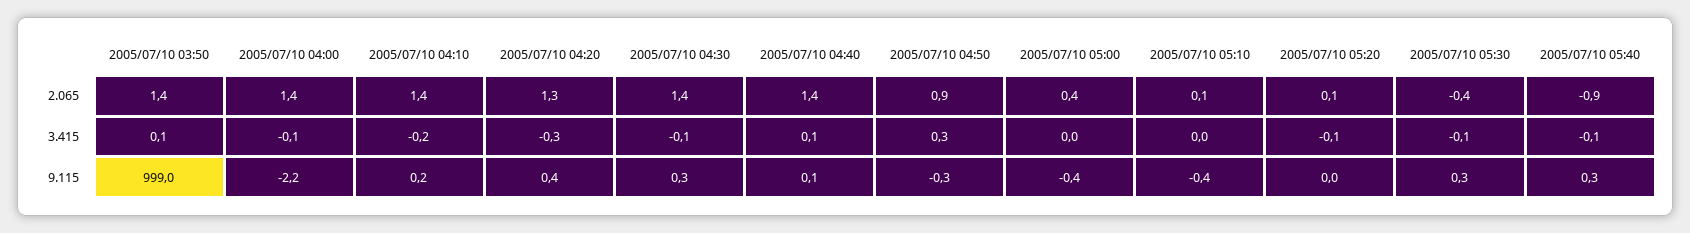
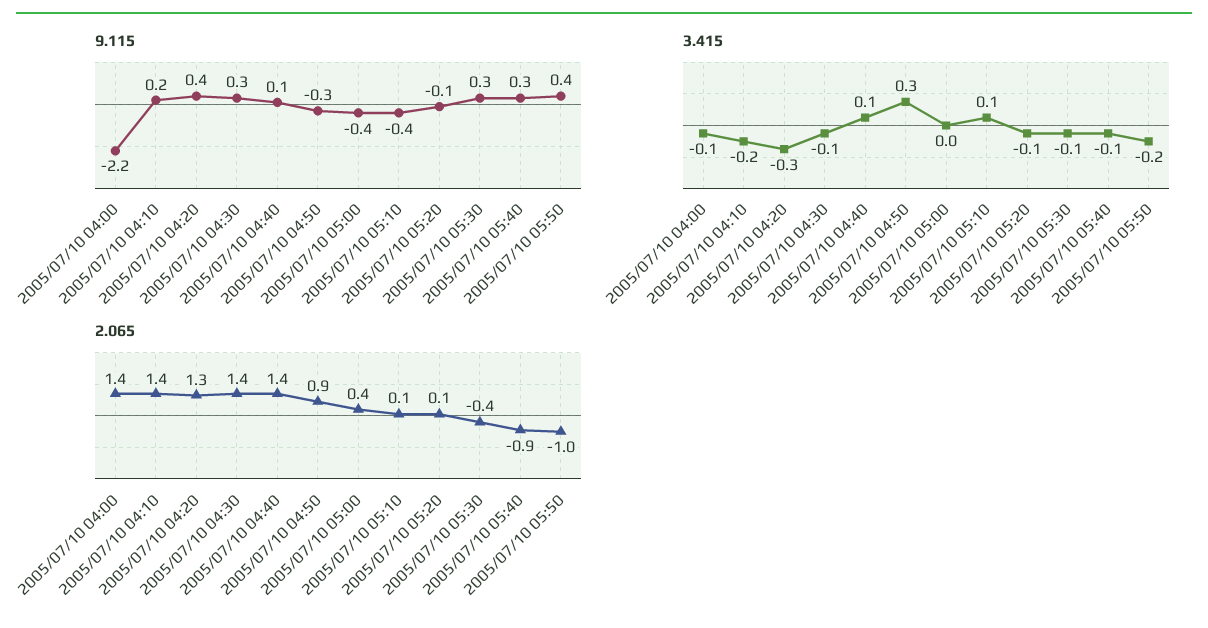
2.065, 2005/07/10 03:50: 1.4 -> none
3.415, 2005/07/10 03:50: 0.1 -> none
3.415, 2005/07/10 05:10: 0 -> 0.1
9.115, 2005/07/10 03:50: 999 -> none
9.115, 2005/07/10 05:20: 0 -> -0.1
9.115, 2005/07/10 05:50: none -> 0.4
3.415, 2005/07/10 05:50: none -> -0.2
2.065, 2005/07/10 05:50: none -> -1

